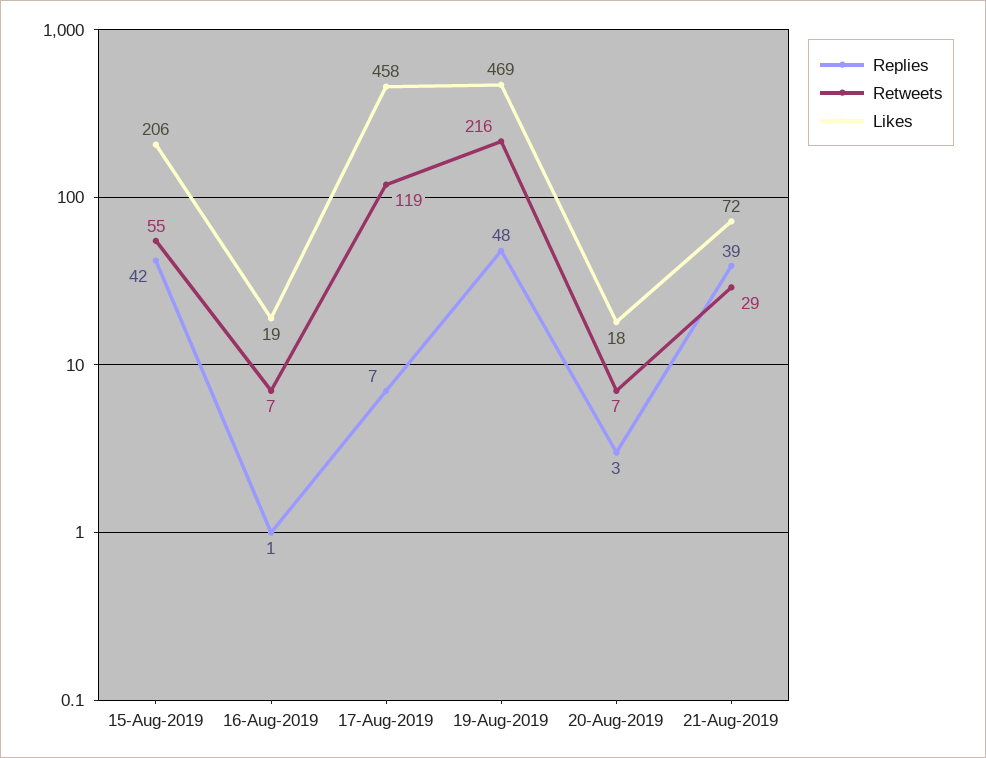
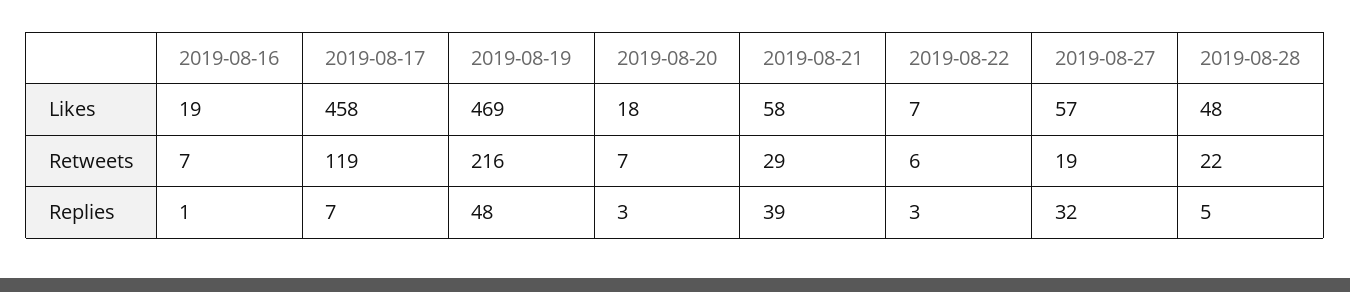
Replies, 15-Aug-2019: 42 -> none
Retweets, 15-Aug-2019: 55 -> none
Likes, 15-Aug-2019: 206 -> none
Likes, 21-Aug-2019: 72 -> 58
Likes, 2019-08-22: none -> 7
Likes, 2019-08-27: none -> 57
Likes, 2019-08-28: none -> 48
Retweets, 2019-08-22: none -> 6
Retweets, 2019-08-27: none -> 19
Retweets, 2019-08-28: none -> 22
Replies, 2019-08-22: none -> 3
Replies, 2019-08-27: none -> 32
Replies, 2019-08-28: none -> 5

